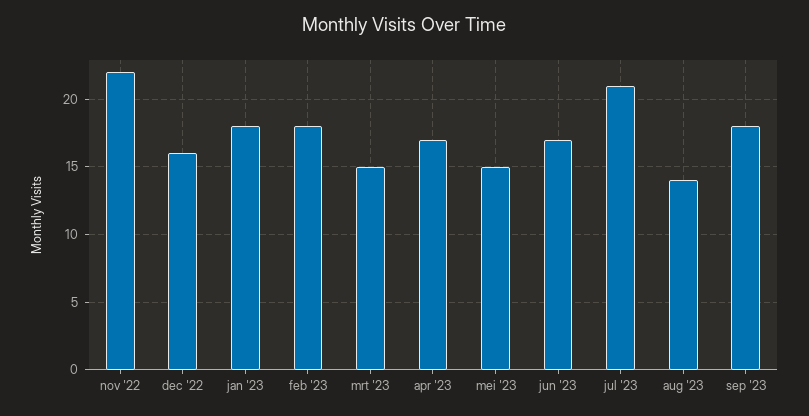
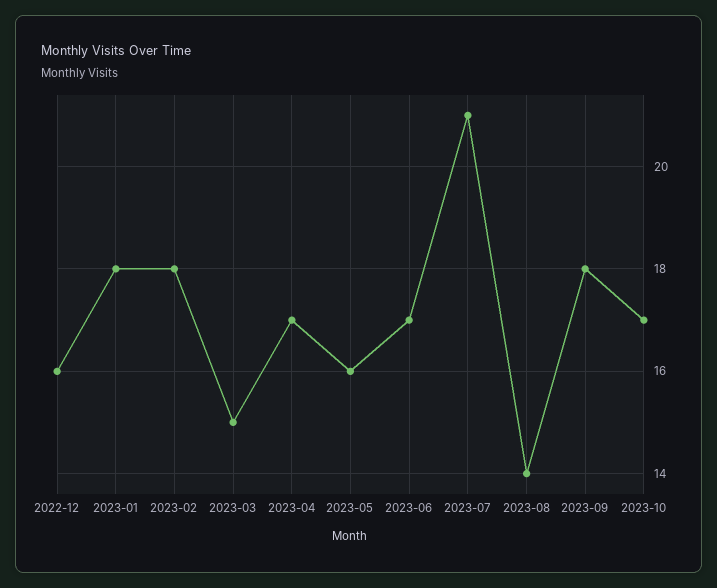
nov '22: 22 -> none
mei '23: 15 -> 16
2023-10: none -> 17

